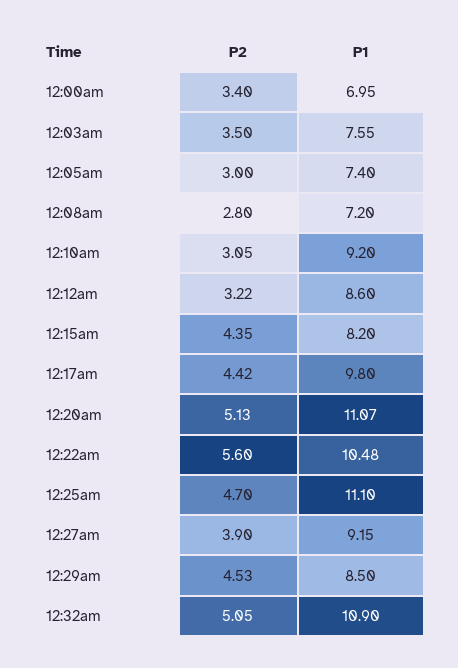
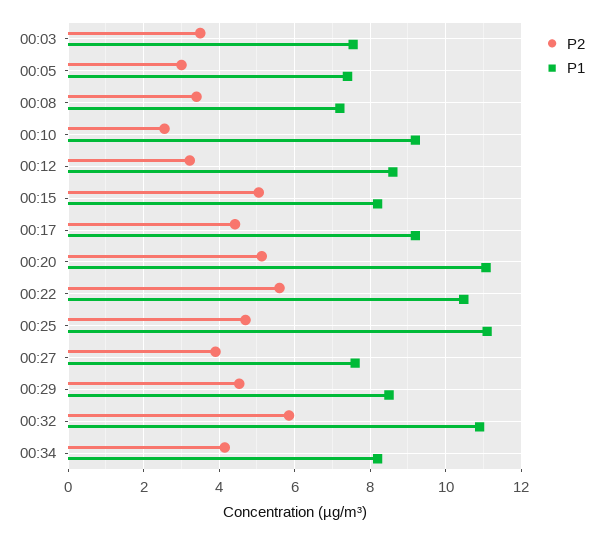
P2, 12:00am: 3.4 -> none
P1, 12:00am: 6.95 -> none
P2, 12:08am: 2.8 -> 3.4
P2, 12:10am: 3.05 -> 2.6
P2, 12:15am: 4.35 -> 5
P1, 12:17am: 9.8 -> 9.2
P1, 12:27am: 9.15 -> 7.6
P2, 12:32am: 5.05 -> 5.8
P2, 00:34: none -> 4.2
P1, 00:34: none -> 8.2

